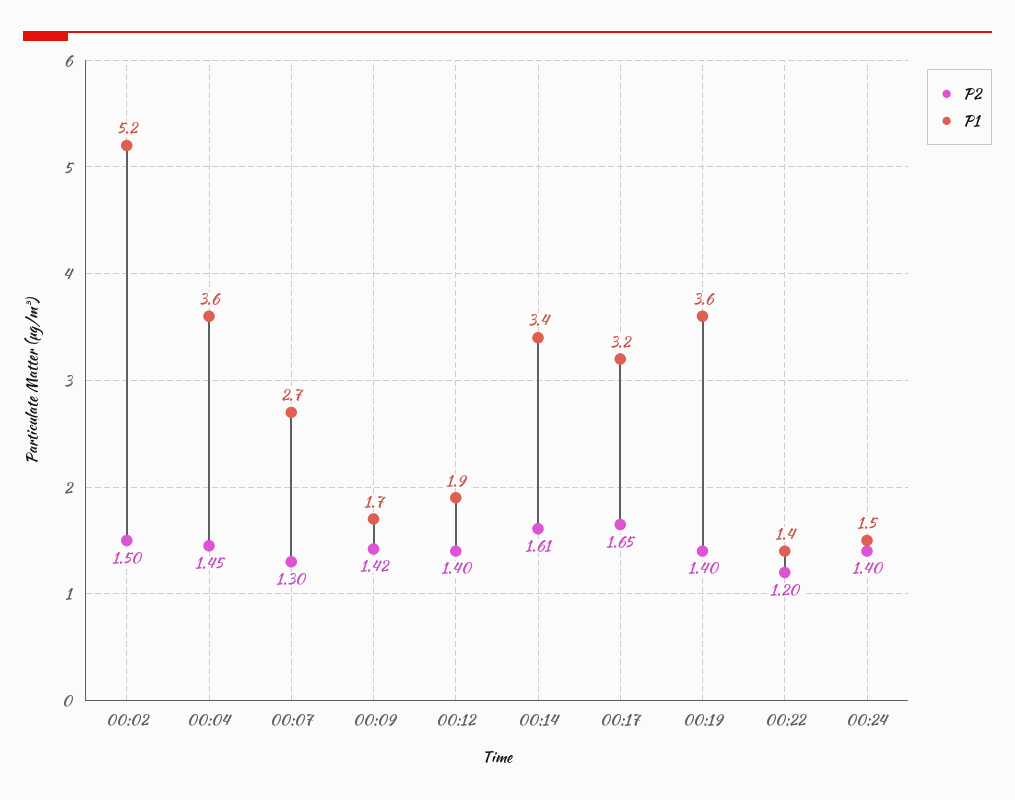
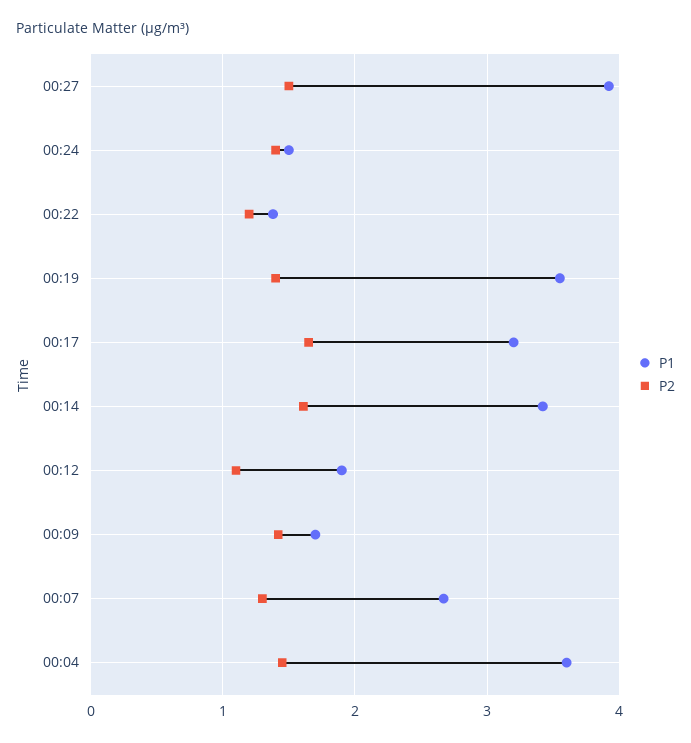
P2, 00:02: 1.5 -> none
P1, 00:02: 5.2 -> none
P2, 00:12: 1.4 -> 1.1
P1, 00:27: none -> 3.9
P2, 00:27: none -> 1.5

